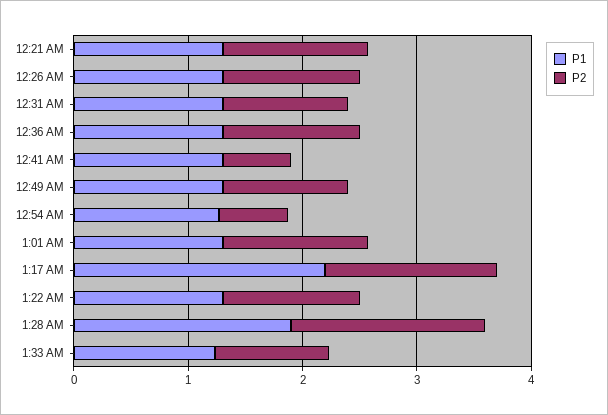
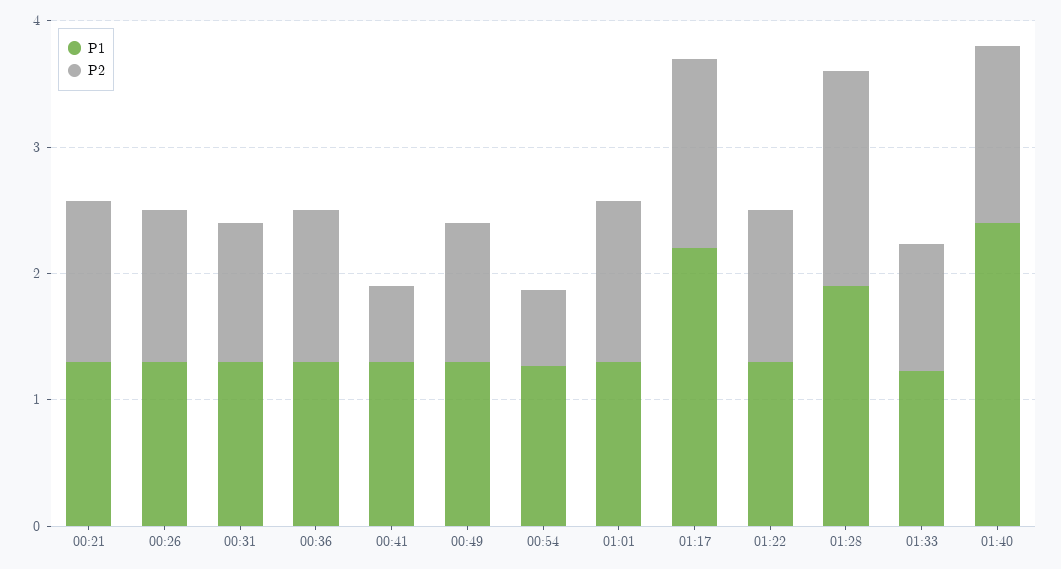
P1, 01:40: none -> 2.4
P2, 01:40: none -> 1.4

